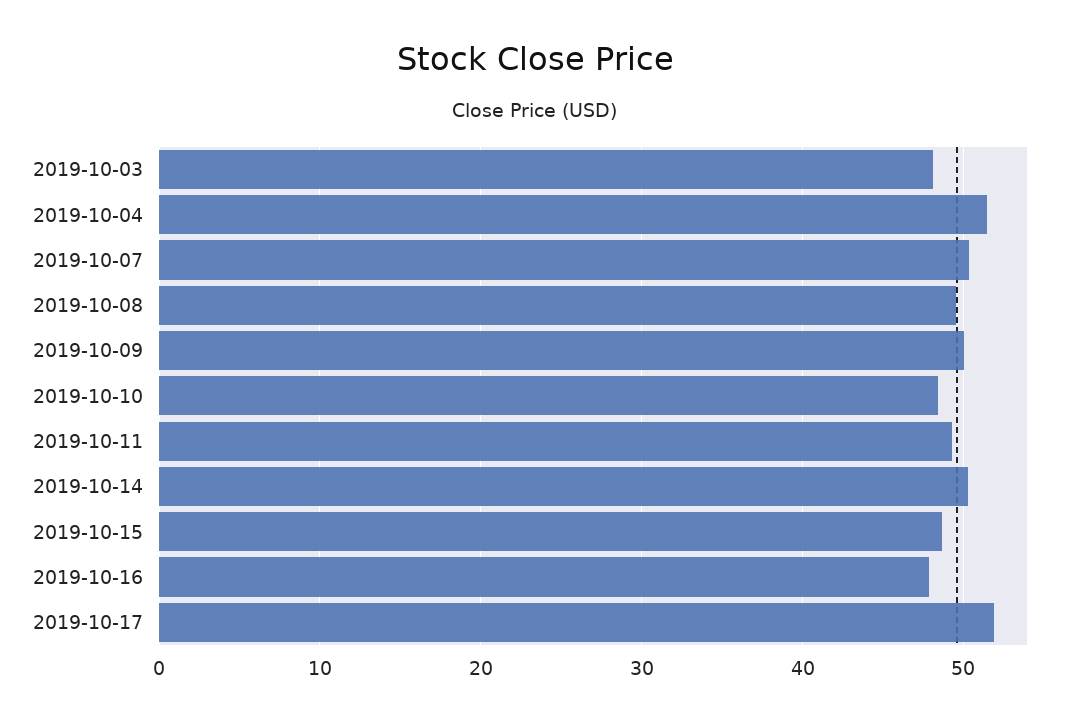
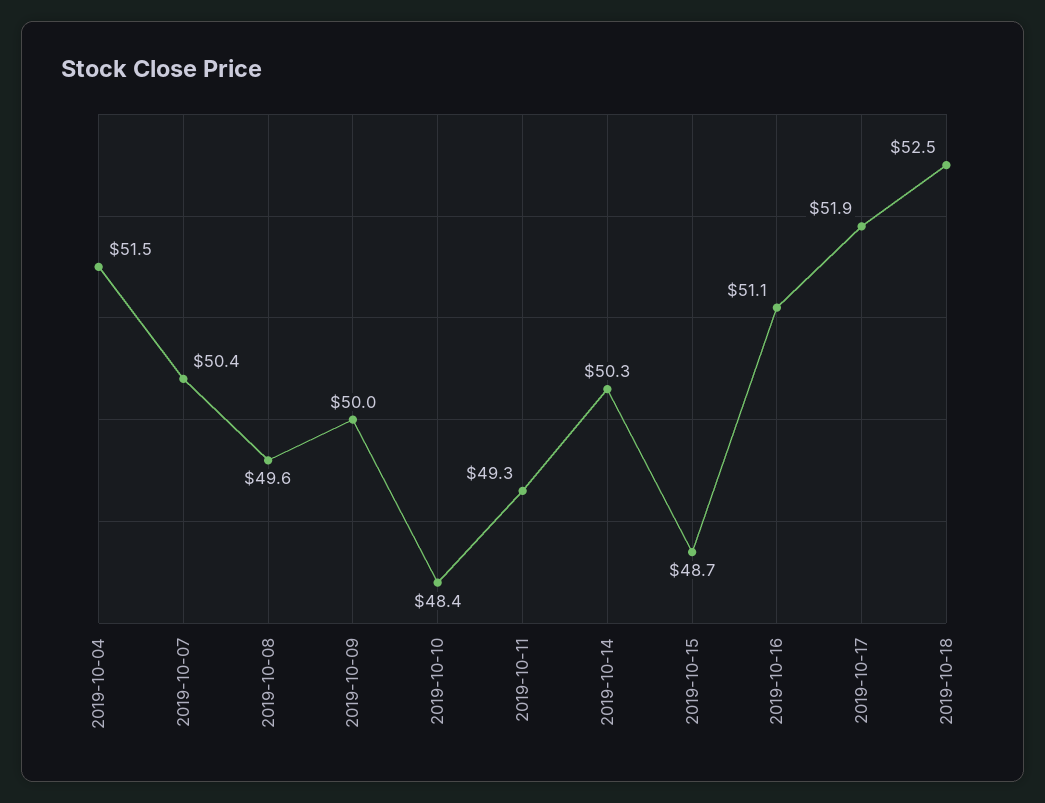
2019-10-03: 48 -> none
2019-10-16: 48 -> 51.1
2019-10-18: none -> 52.5

